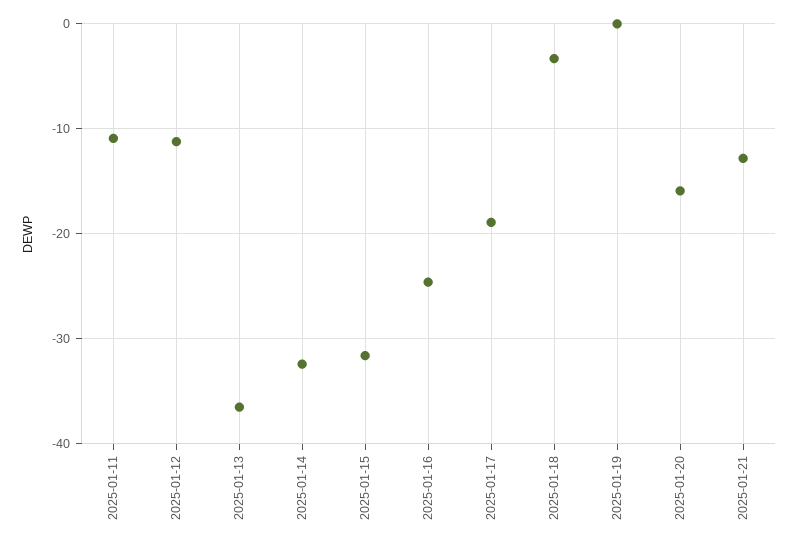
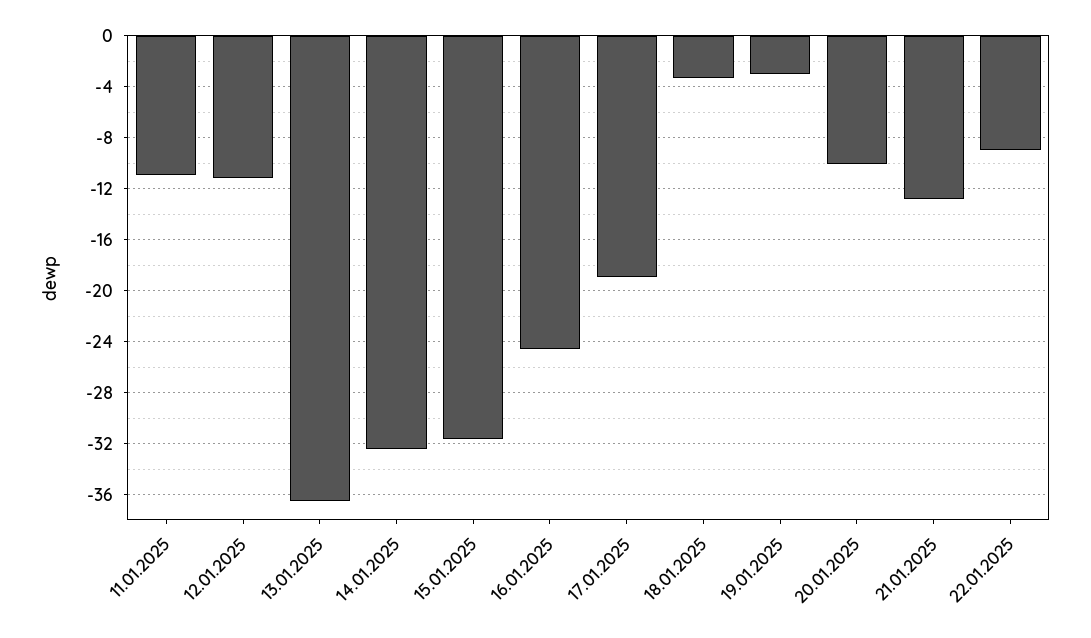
2025-01-19: 0 -> -3
2025-01-20: -16 -> -10
22.01.2025: none -> -9

